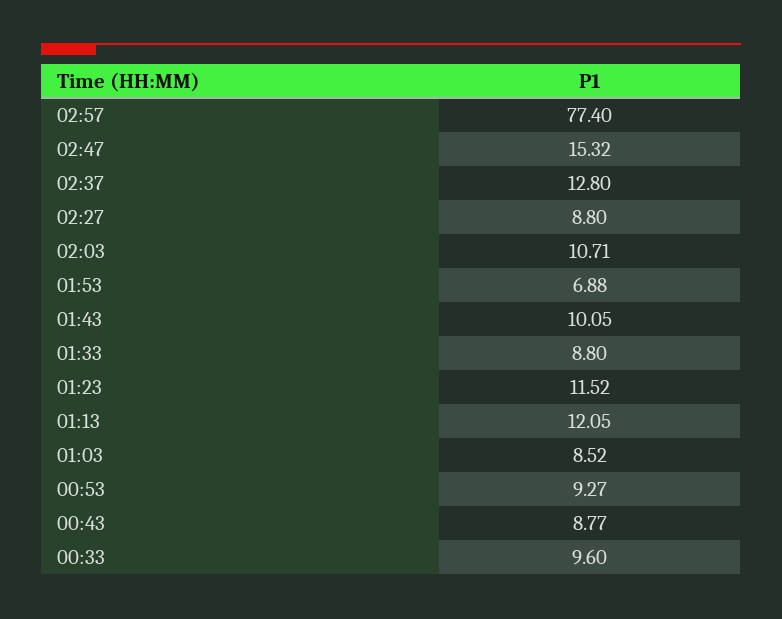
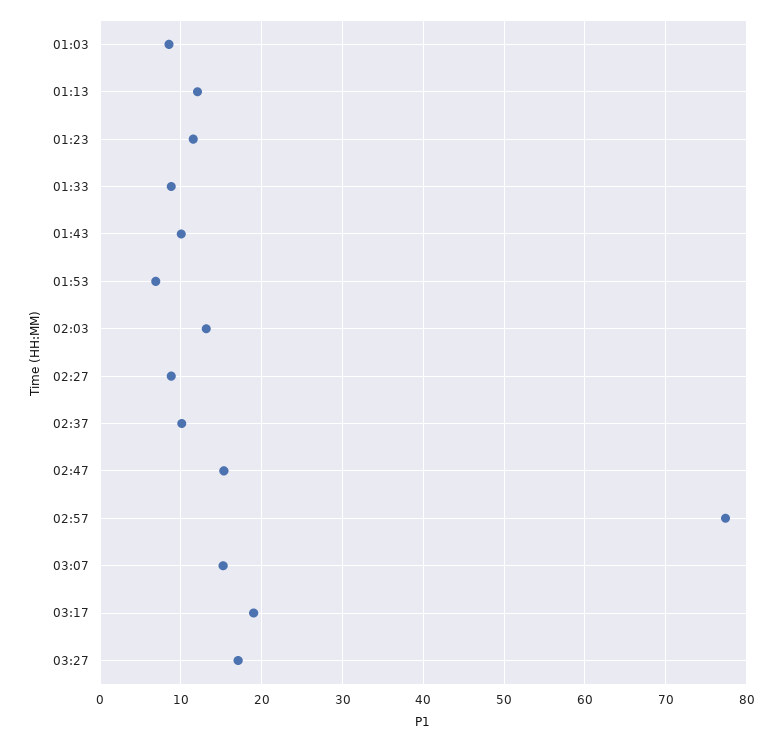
02:37: 12.8 -> 10
02:03: 10.71 -> 13
00:53: 9.27 -> none
00:43: 8.77 -> none
00:33: 9.6 -> none
03:07: none -> 15
03:17: none -> 19
03:27: none -> 17

